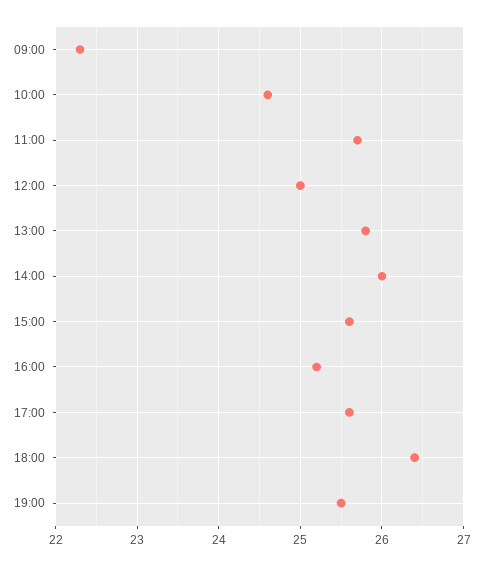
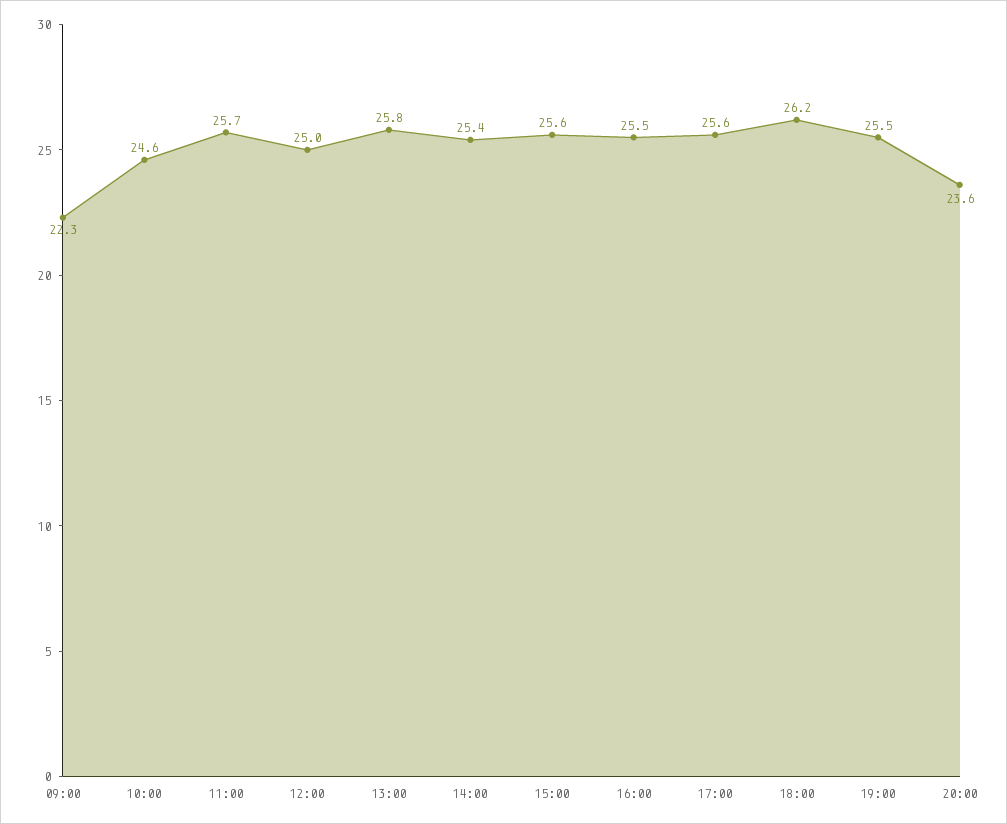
14:00: 26 -> 25.4
16:00: 25.2 -> 25.5
18:00: 26.4 -> 26.2
20:00: none -> 23.6

